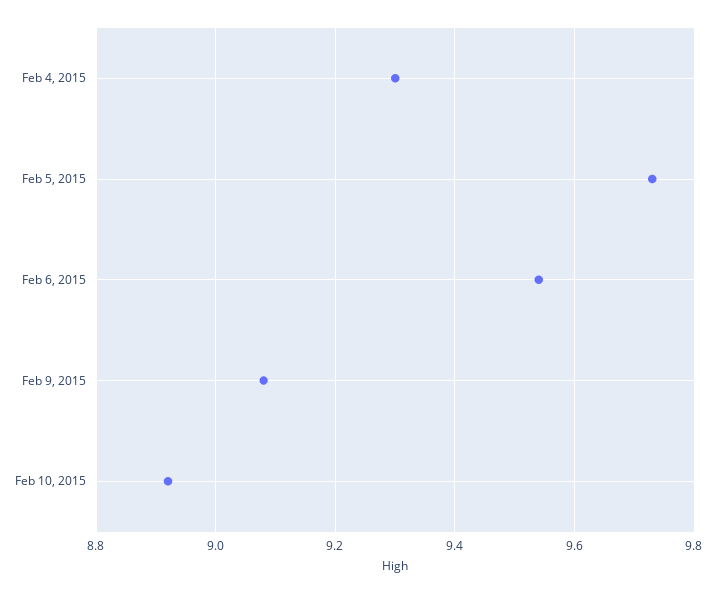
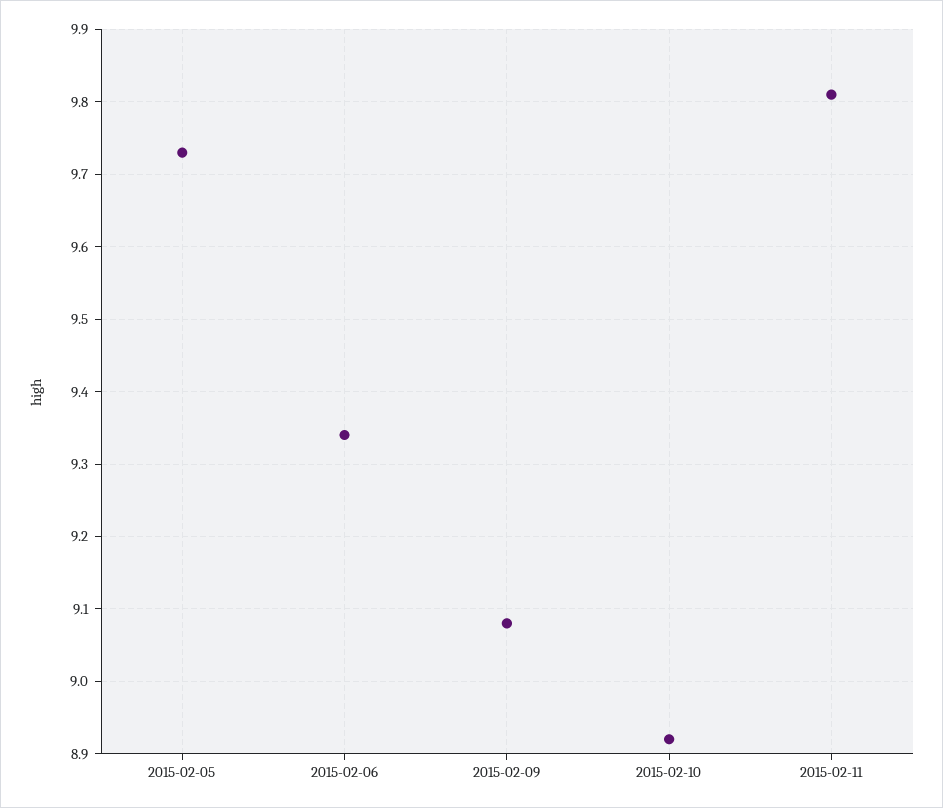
Feb 4, 2015: 9.3 -> none
Feb 6, 2015: 9.55 -> 9.34
2015-02-11: none -> 9.81

